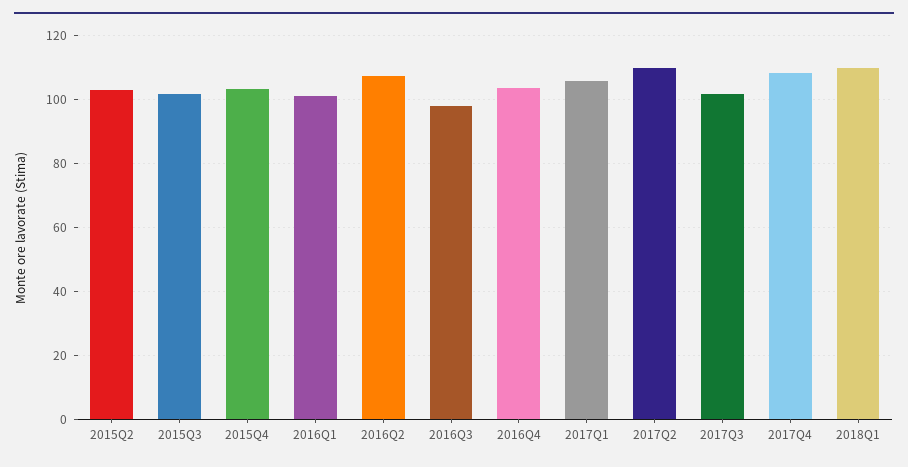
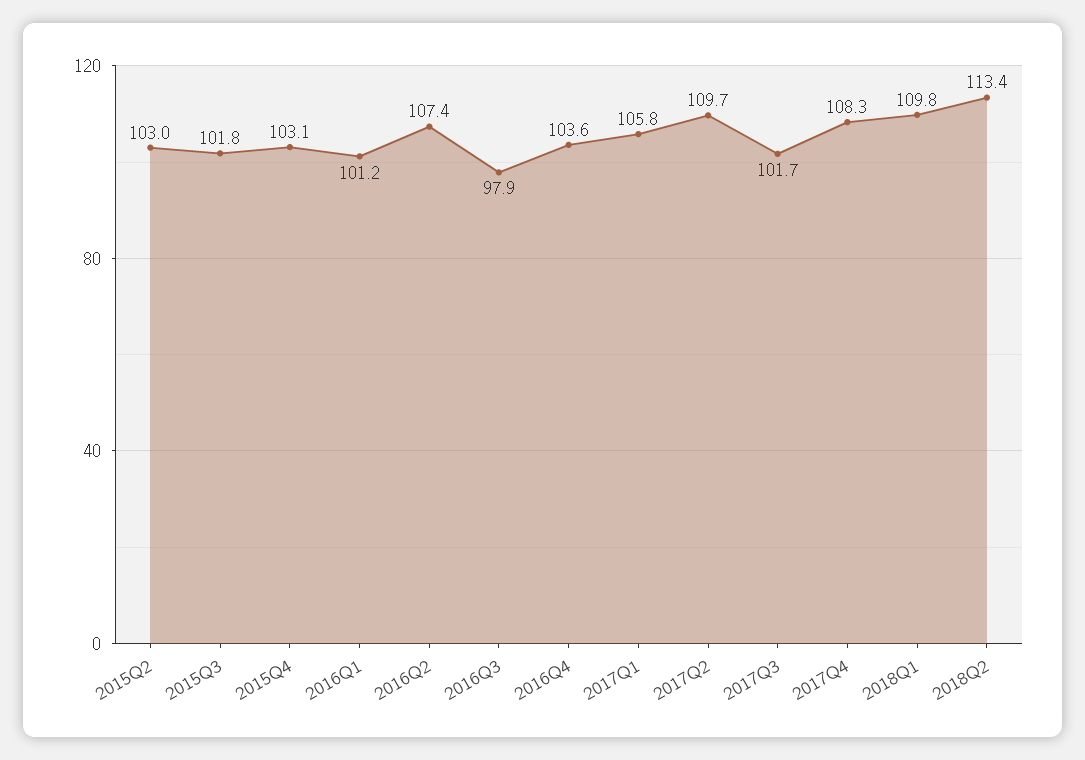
2018Q2: none -> 113.4

